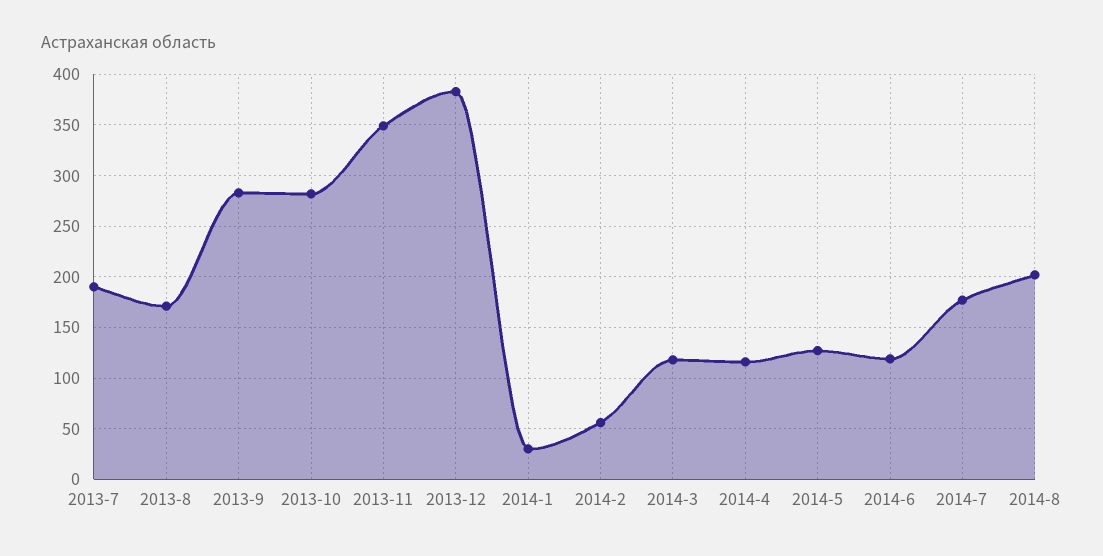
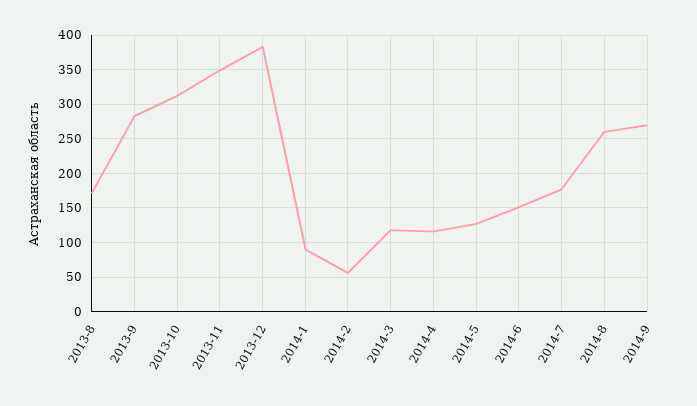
2013-7: 190 -> none
2013-10: 280 -> 310
2014-1: 30 -> 90
2014-6: 120 -> 150
2014-8: 200 -> 260
2014-9: none -> 270

